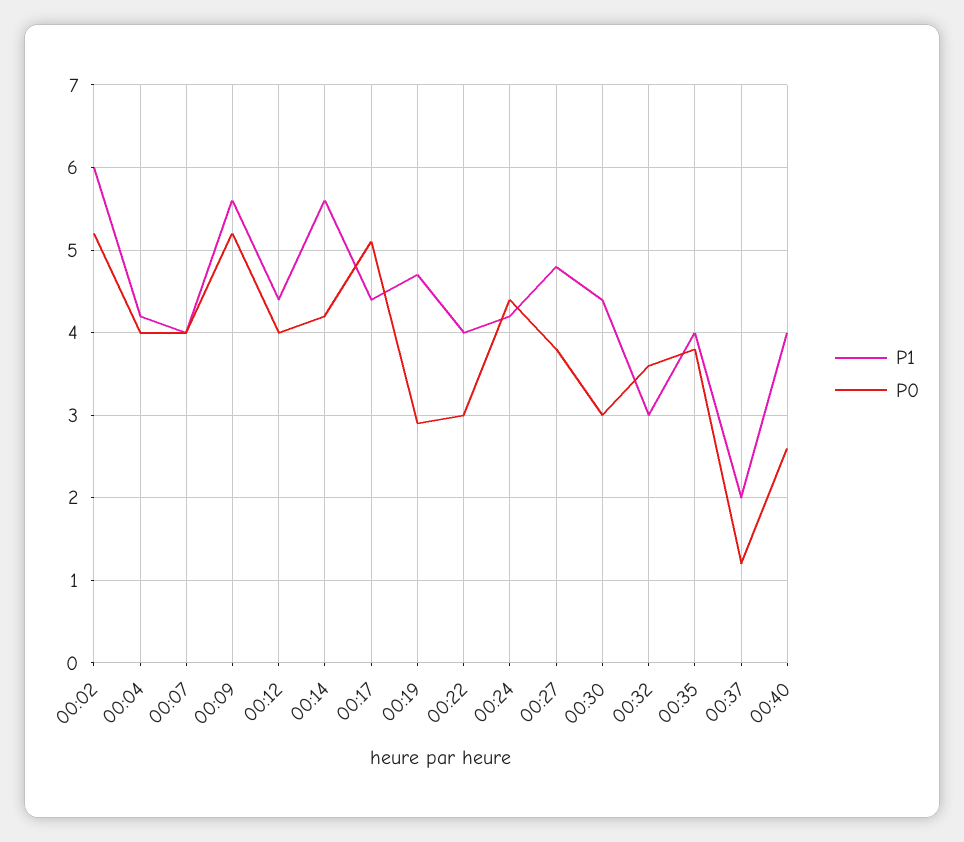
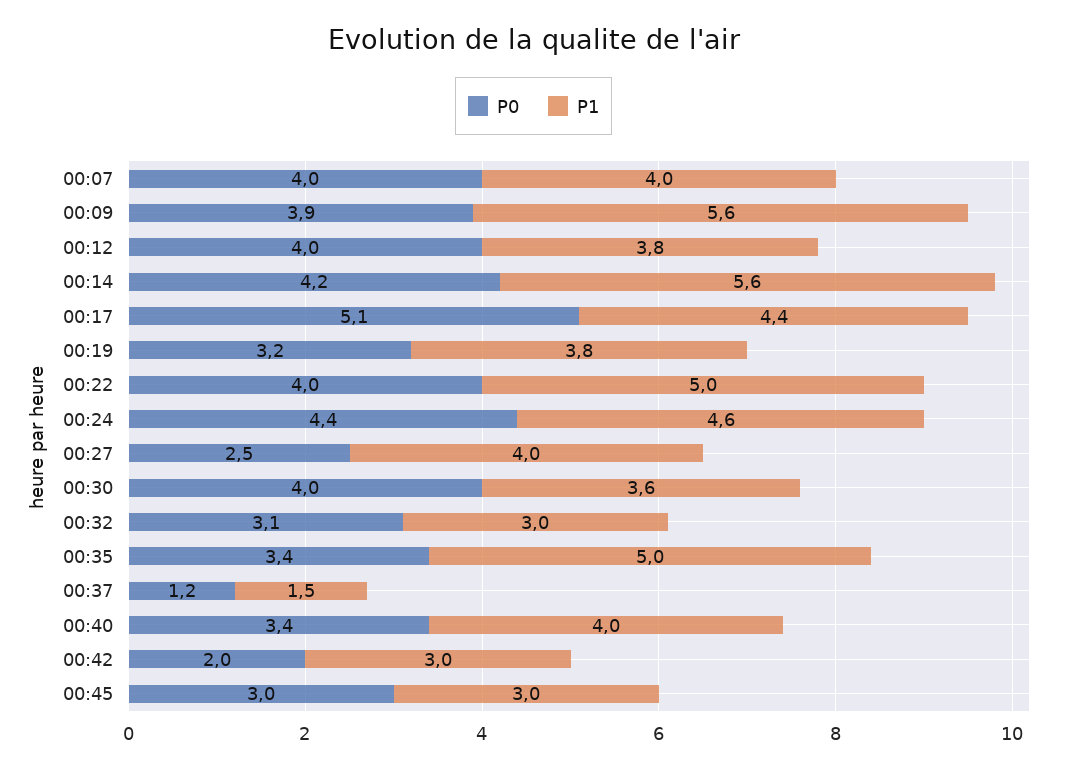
P1, 00:02: 6 -> none
P0, 00:02: 5.2 -> none
P1, 00:04: 4.2 -> none
P0, 00:04: 4 -> none
P0, 00:09: 5.2 -> 3.9
P1, 00:12: 4.4 -> 3.8
P1, 00:19: 4.7 -> 3.8
P0, 00:19: 2.9 -> 3.2
P1, 00:22: 4 -> 5
P0, 00:22: 3 -> 4
P1, 00:24: 4.2 -> 4.6
P1, 00:27: 4.8 -> 4
P0, 00:27: 3.8 -> 2.5
P1, 00:30: 4.4 -> 3.6
P0, 00:30: 3 -> 4
P0, 00:32: 3.6 -> 3.1
P1, 00:35: 4 -> 5
P0, 00:35: 3.8 -> 3.4
P1, 00:37: 2 -> 1.5
P0, 00:40: 2.6 -> 3.4
P0, 00:42: none -> 2
P1, 00:42: none -> 3
P0, 00:45: none -> 3
P1, 00:45: none -> 3

